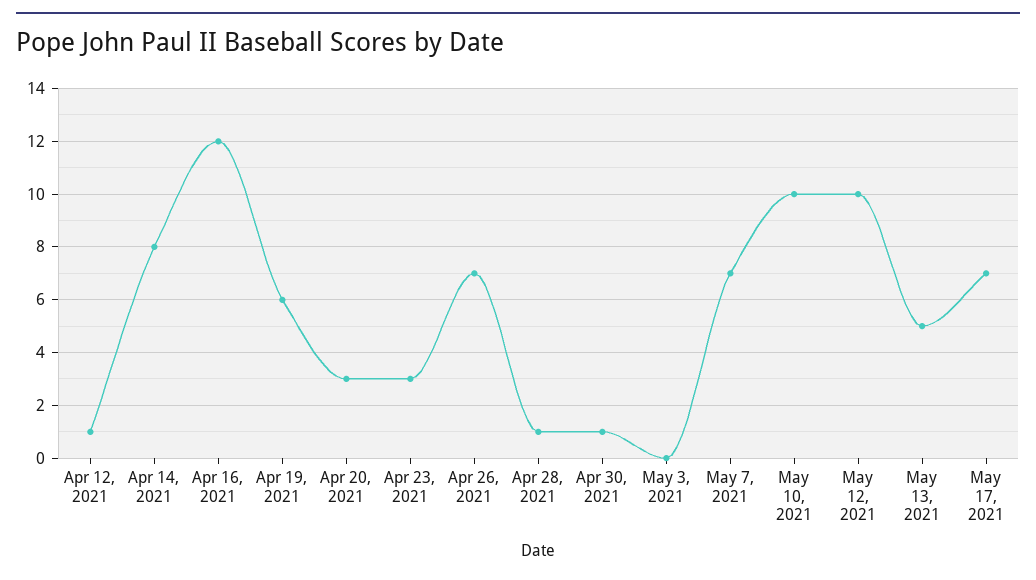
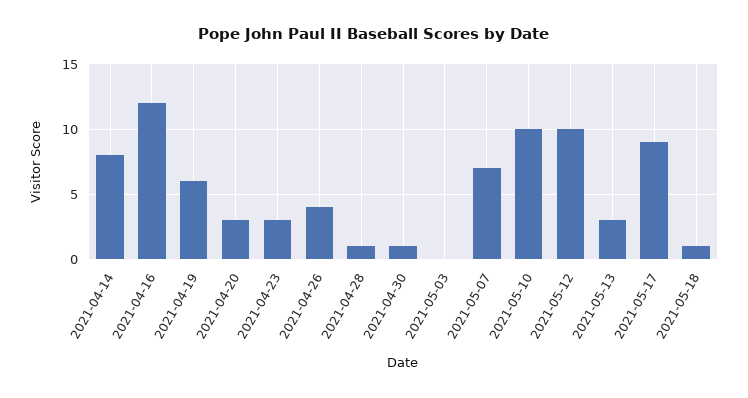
Apr 12, 2021: 1 -> none
Apr 26, 2021: 7 -> 4
May 13, 2021: 5 -> 3
May 17, 2021: 7 -> 9
2021-05-18: none -> 1

